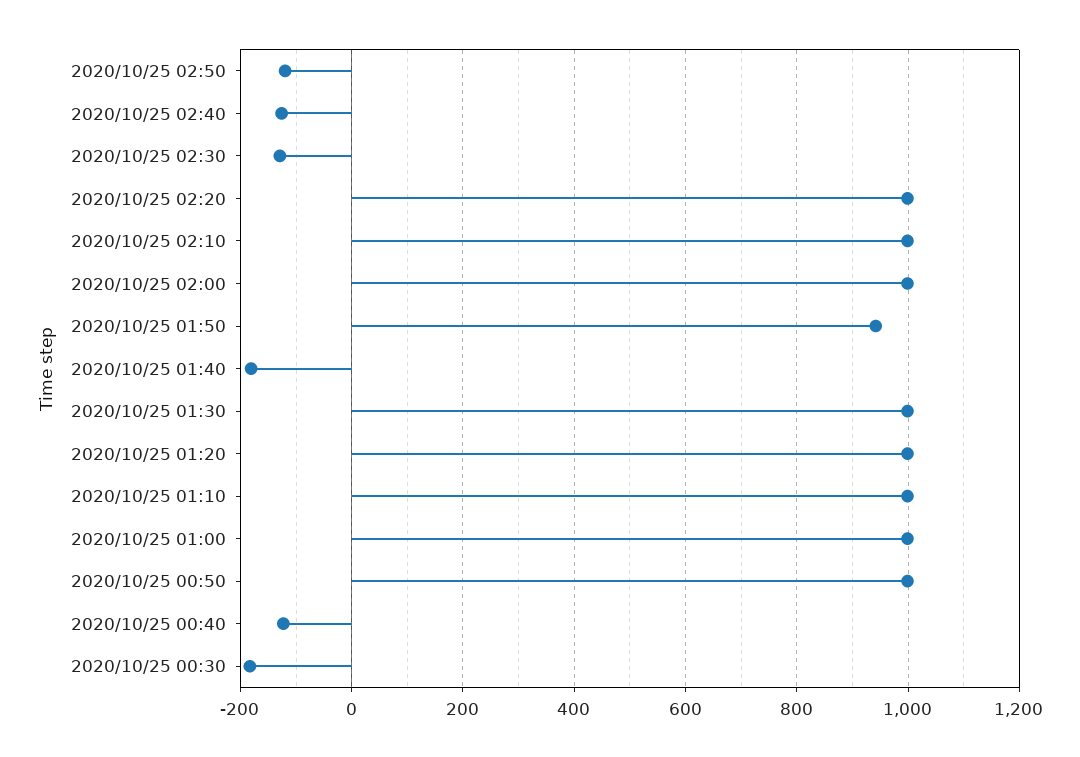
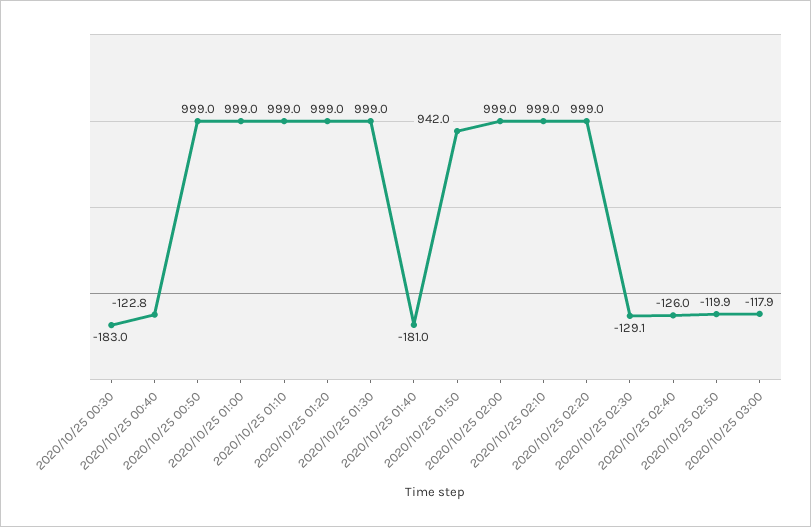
2020/10/25 03:00: none -> -117.9

